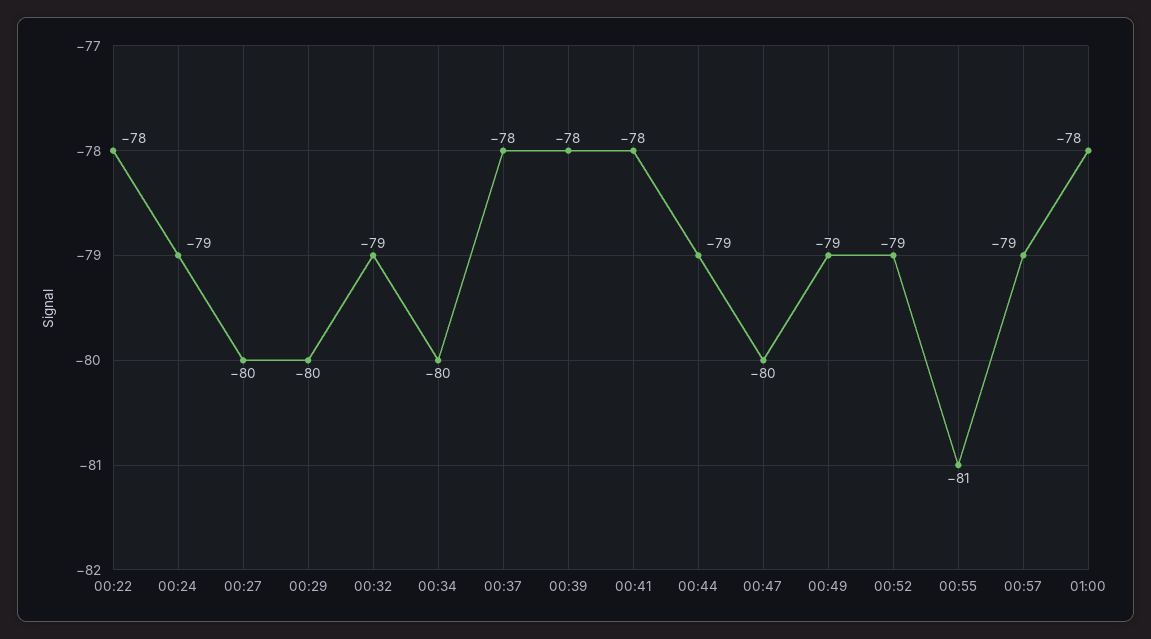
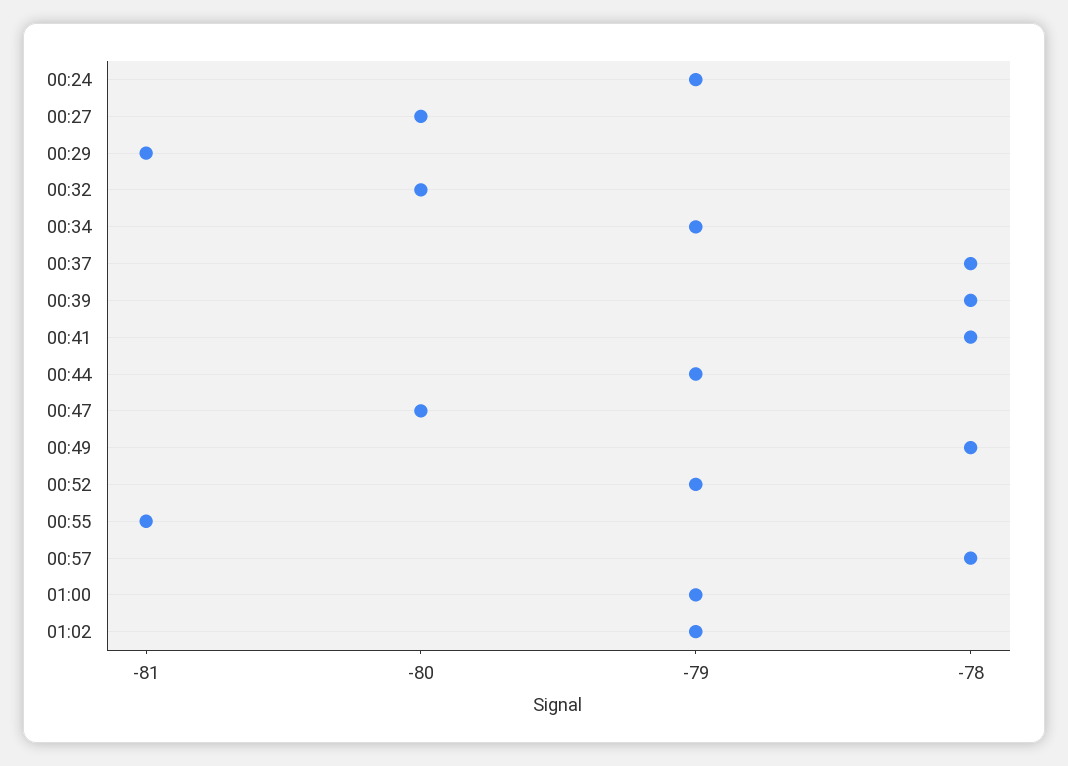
00:22: -78 -> none
00:29: -80 -> -81
00:32: -79 -> -80
00:34: -80 -> -79
00:49: -79 -> -78
00:57: -79 -> -78
01:00: -78 -> -79
01:02: none -> -79

